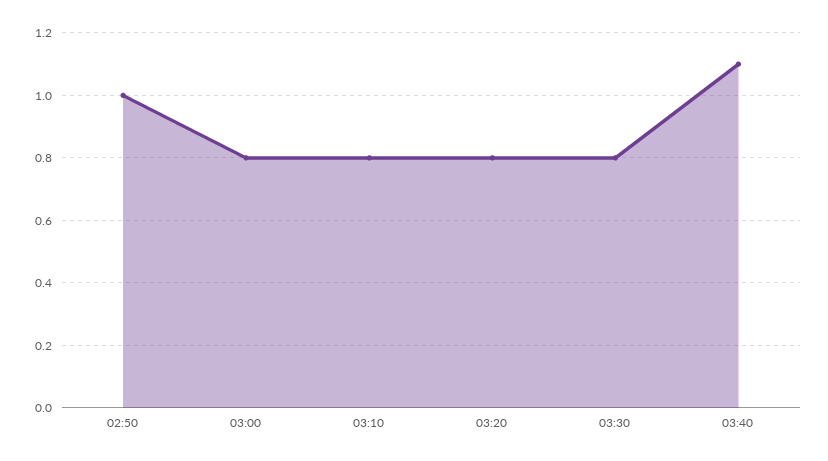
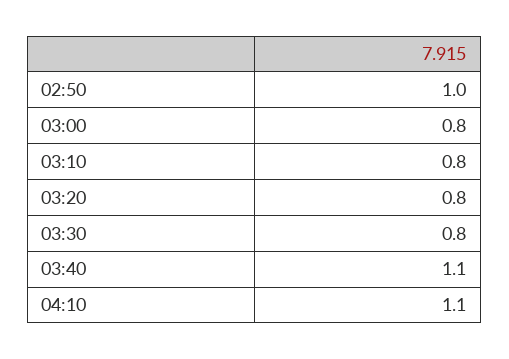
04:10: none -> 1.1

